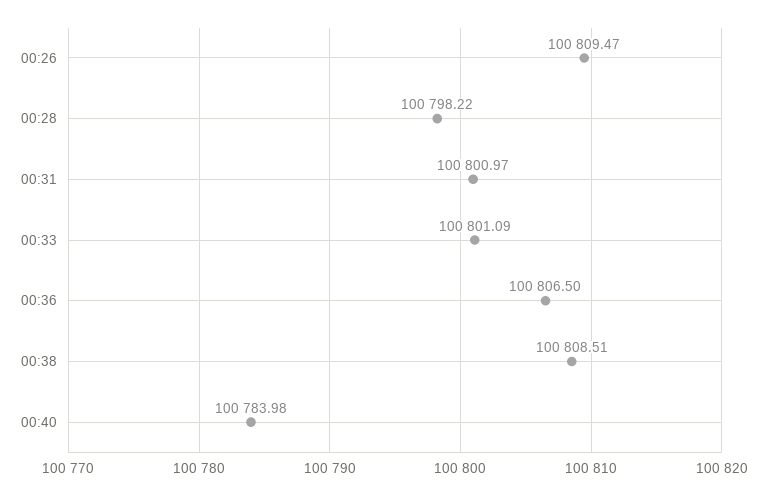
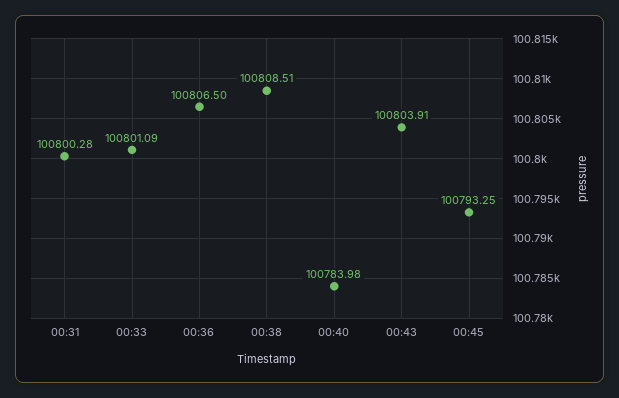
00:26: 100809.47 -> none
00:28: 100798.22 -> none
00:31: 100800.97 -> 100800.28
00:43: none -> 100803.91
00:45: none -> 100793.25

